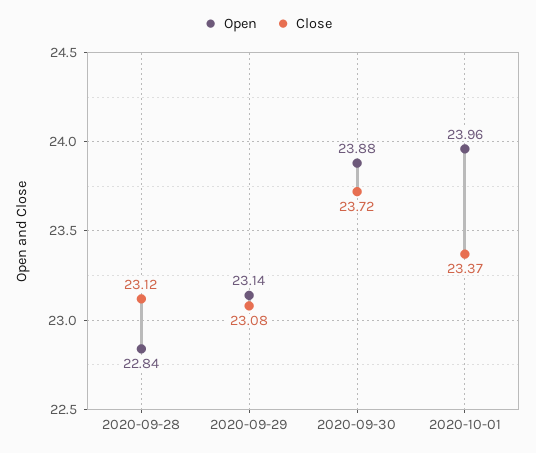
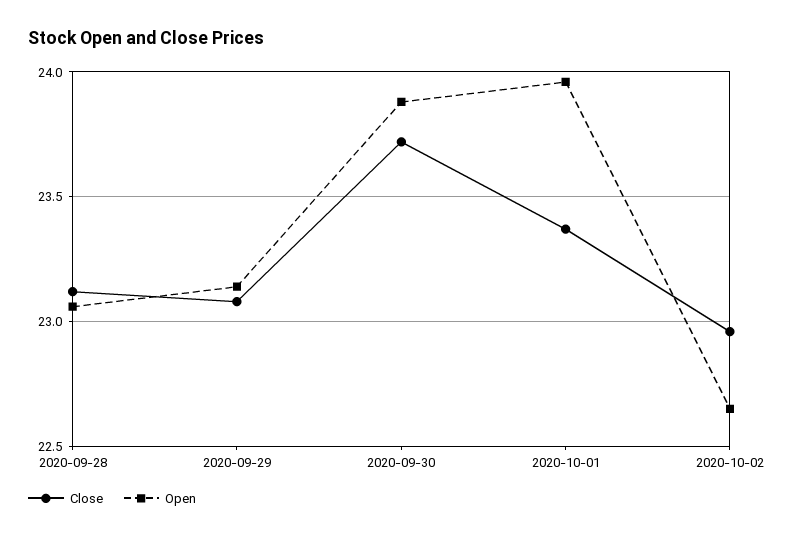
Open, 2020-09-28: 22.84 -> 23.05
Close, 2020-10-02: none -> 22.95
Open, 2020-10-02: none -> 22.65

